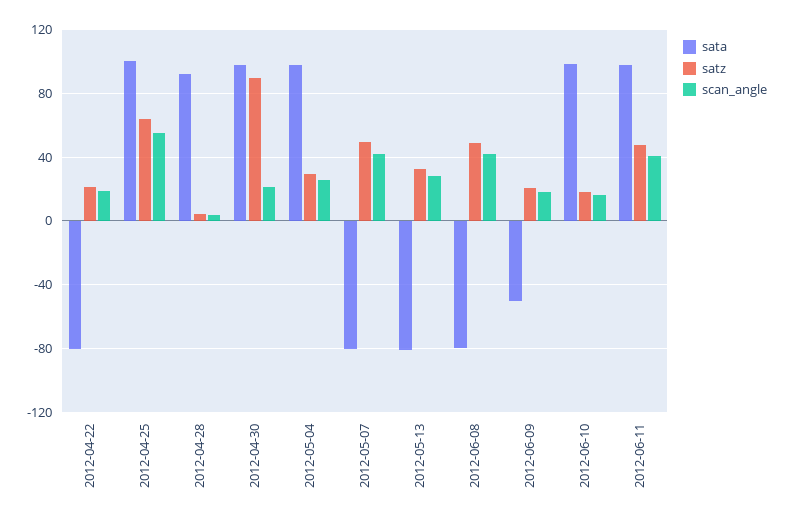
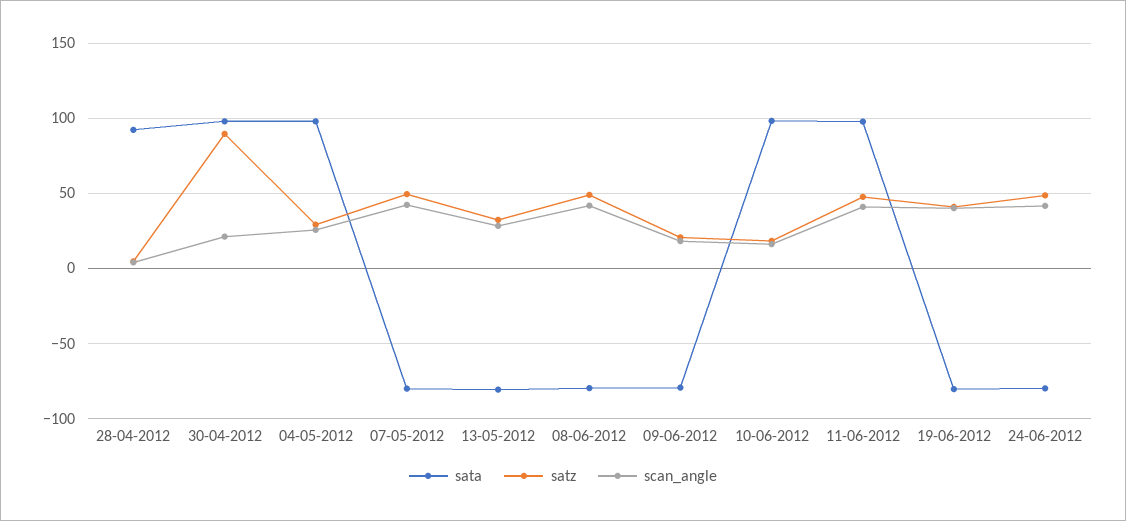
sata, 2012-04-22: -80 -> none
satz, 2012-04-22: 20 -> none
scan_angle, 2012-04-22: 20 -> none
sata, 2012-04-25: 100 -> none
satz, 2012-04-25: 65 -> none
scan_angle, 2012-04-25: 55 -> none
sata, 2012-06-09: -50 -> -80
sata, 19-06-2012: none -> -80
satz, 19-06-2012: none -> 40
scan_angle, 19-06-2012: none -> 40
sata, 24-06-2012: none -> -80
satz, 24-06-2012: none -> 50
scan_angle, 24-06-2012: none -> 40

